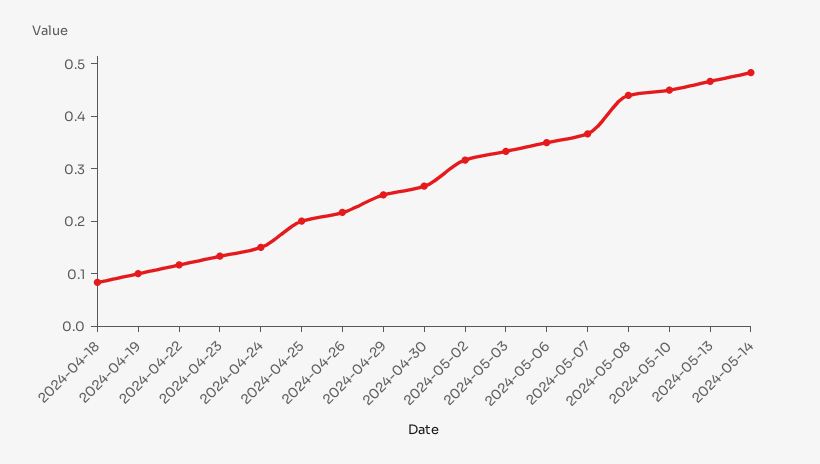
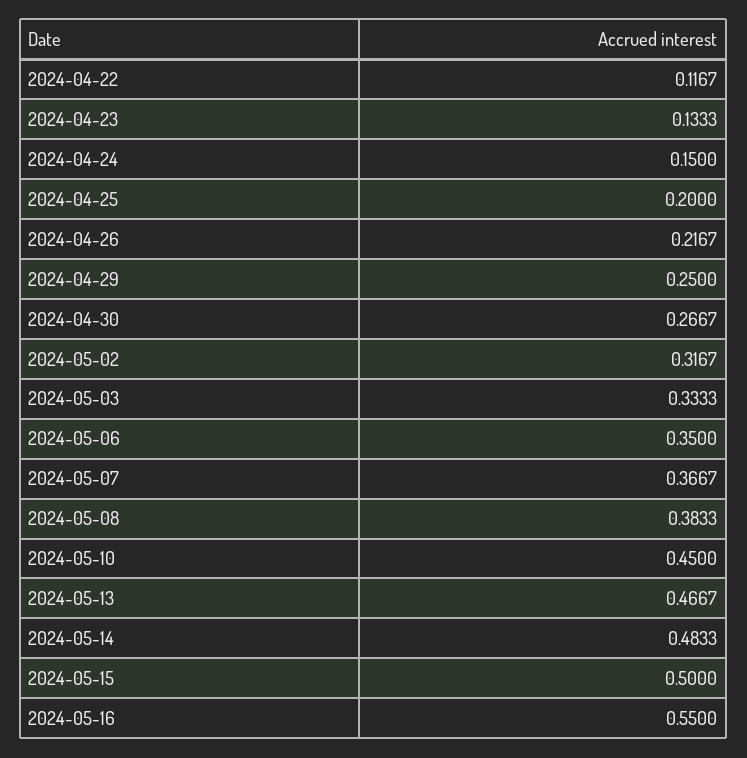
2024-04-18: 0.08 -> none
2024-04-19: 0.1 -> none
2024-05-08: 0.44 -> 0.3833
2024-05-15: none -> 0.5
2024-05-16: none -> 0.55

